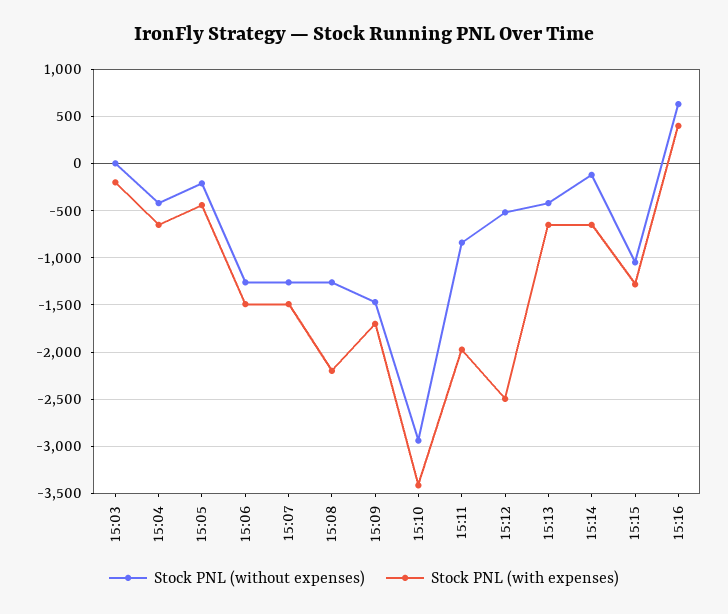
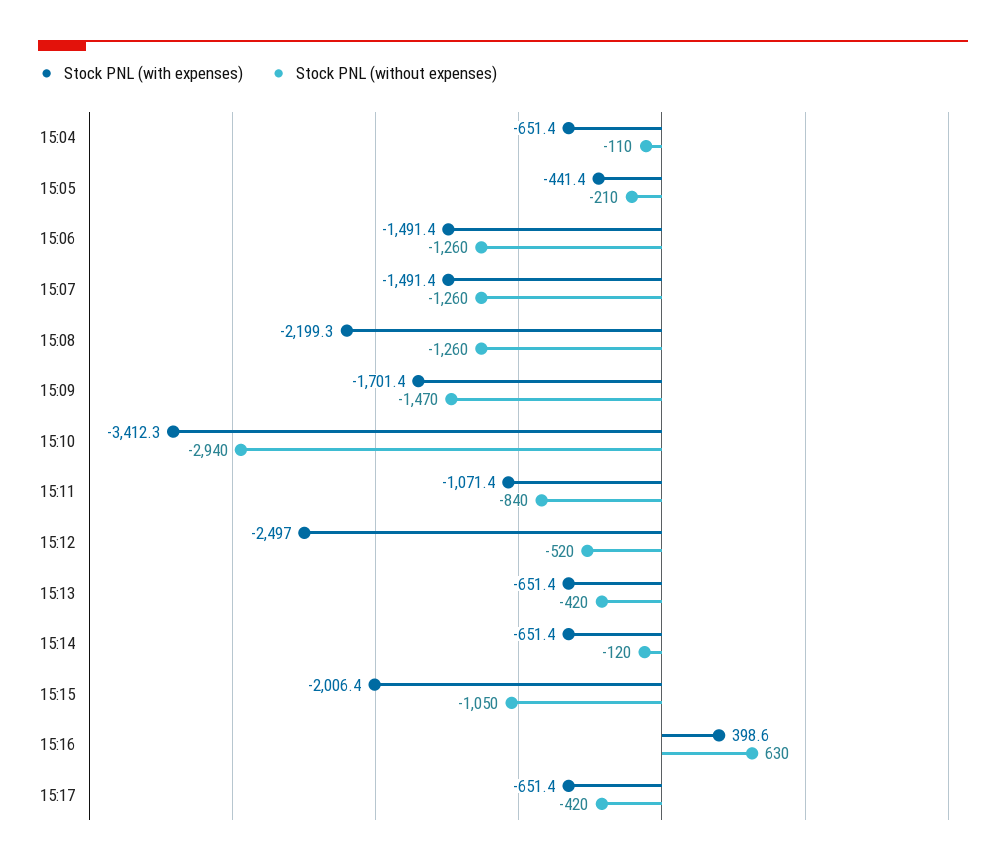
Stock PNL (without expenses), 15:03: 0 -> none
Stock PNL (with expenses), 15:03: -200 -> none
Stock PNL (without expenses), 15:04: -400 -> -110
Stock PNL (with expenses), 15:11: -2000 -> -1071.4
Stock PNL (with expenses), 15:15: -1300 -> -2006.4
Stock PNL (with expenses), 15:17: none -> -651.4
Stock PNL (without expenses), 15:17: none -> -420

